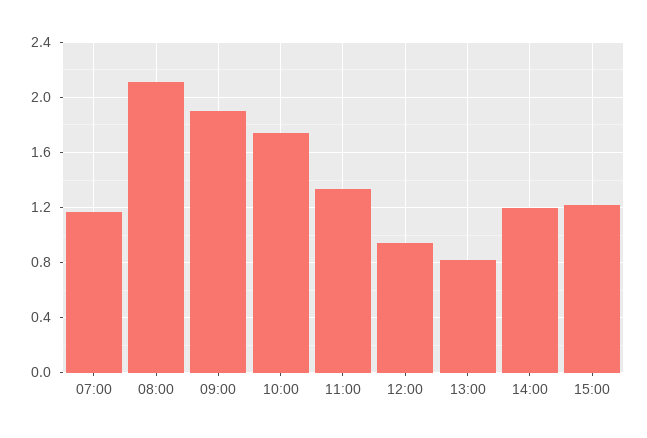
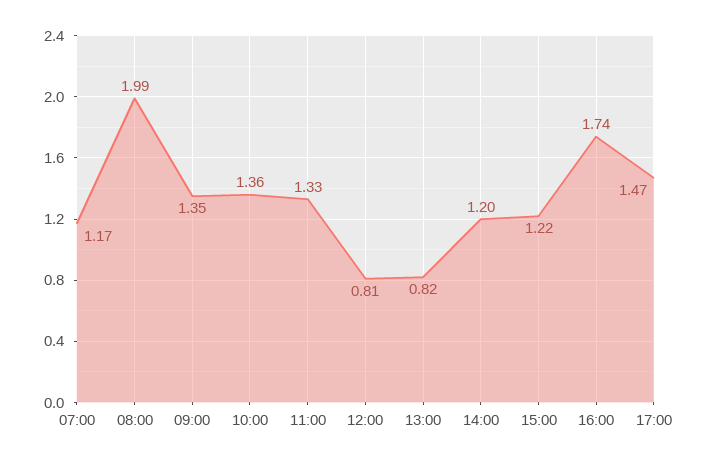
08:00: 2.1 -> 1.99
09:00: 1.9 -> 1.35
10:00: 1.75 -> 1.36
12:00: 0.95 -> 0.81
16:00: none -> 1.74
17:00: none -> 1.47

